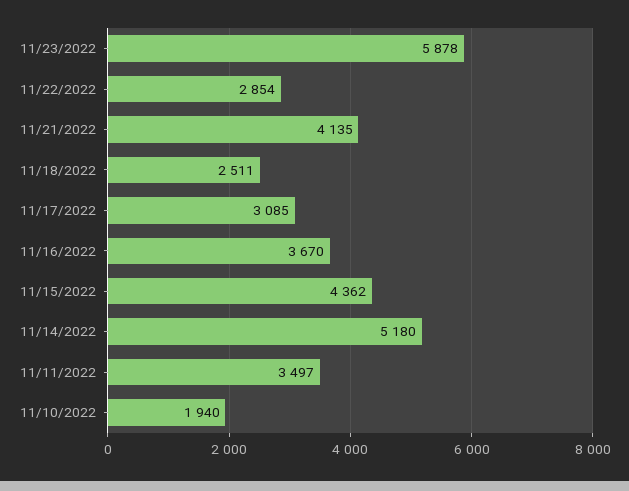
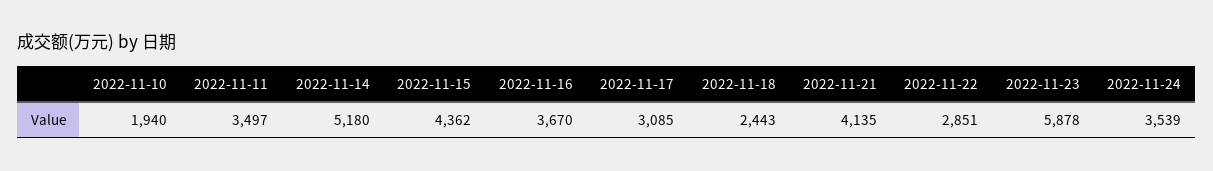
11/22/2022: 2854 -> 2851
11/18/2022: 2511 -> 2443
2022-11-24: none -> 3539

